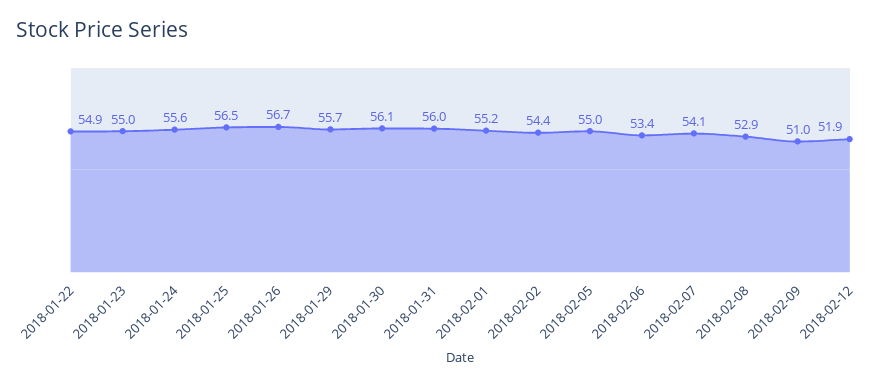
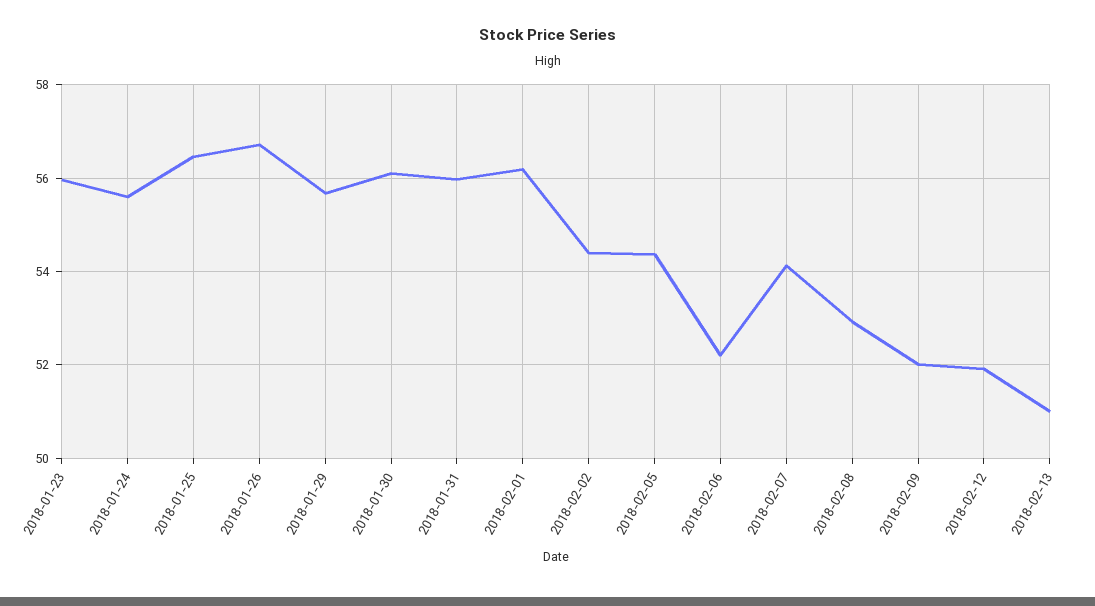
2018-01-22: 54.9 -> none
2018-01-23: 55 -> 56
2018-02-01: 55.2 -> 56.2
2018-02-05: 55 -> 54.4
2018-02-06: 53.4 -> 52.2
2018-02-09: 51 -> 52
2018-02-13: none -> 51

